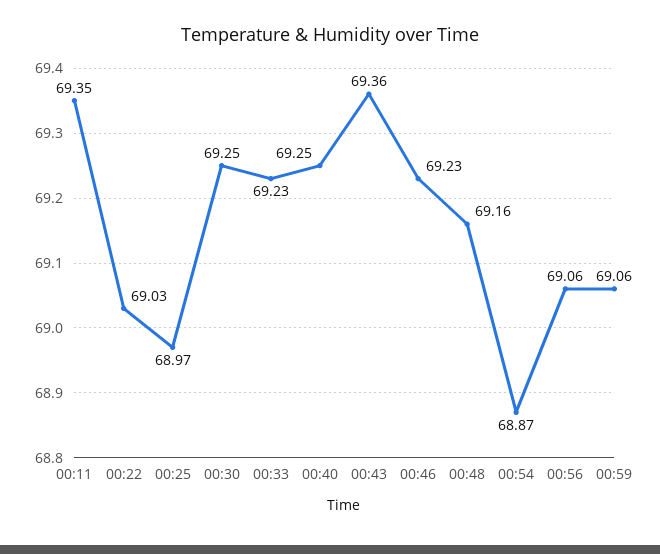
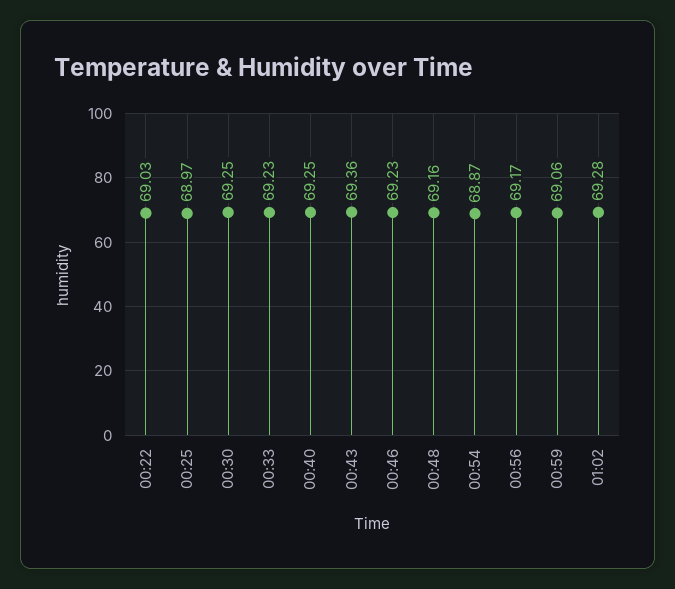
00:11: 69.35 -> none
00:56: 69.06 -> 69.17
01:02: none -> 69.28

